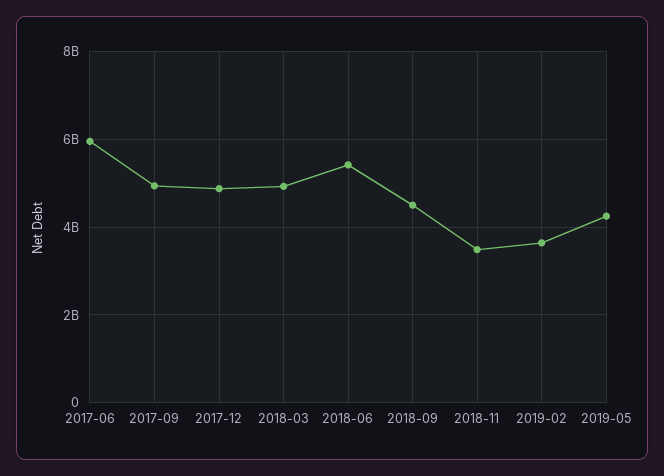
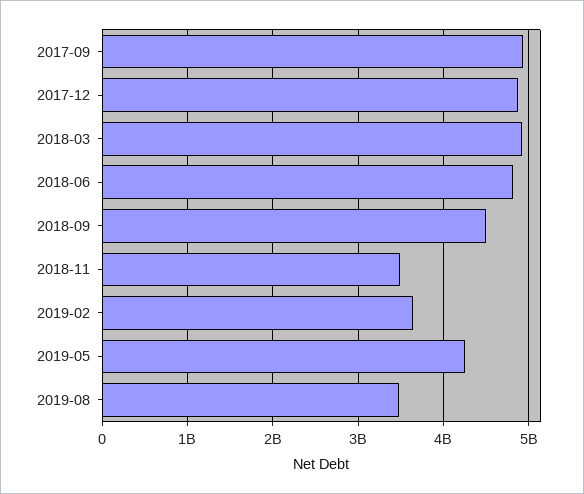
2017-06: 6000000000 -> none
2018-06: 5400000000 -> 4800000000
2019-08: none -> 3500000000

